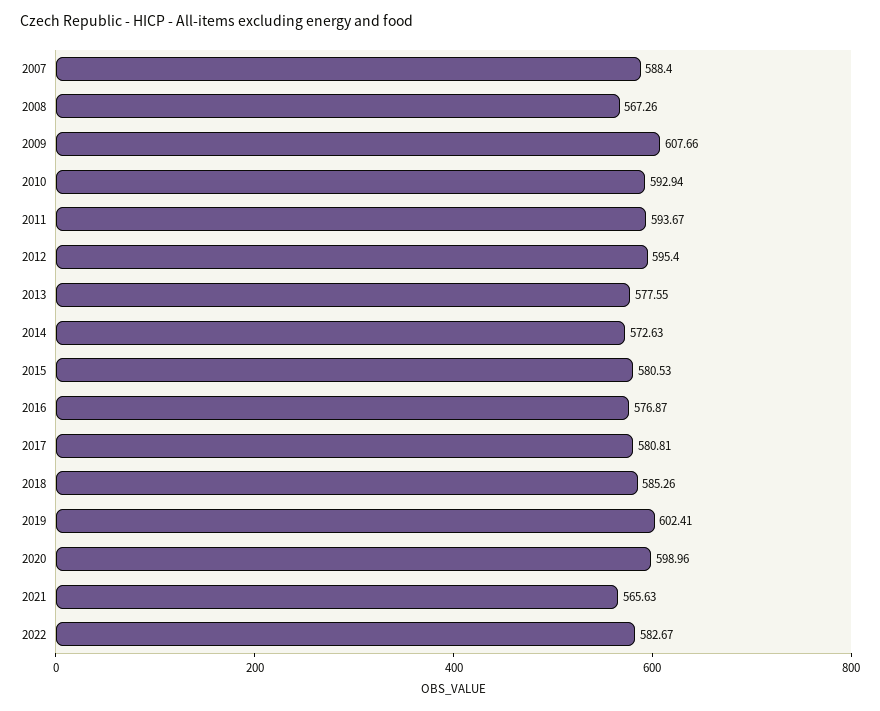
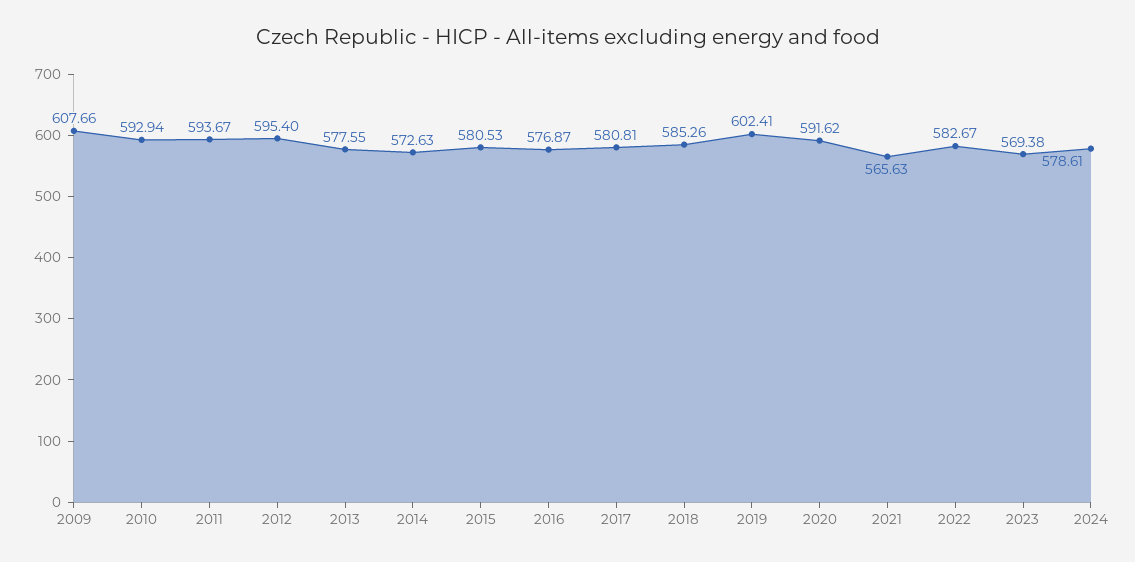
2007: 588.4 -> none
2008: 567.26 -> none
2020: 598.96 -> 591.62
2023: none -> 569.38
2024: none -> 578.61

